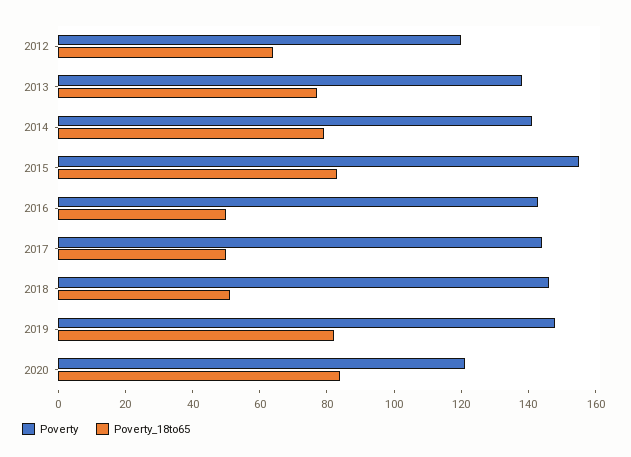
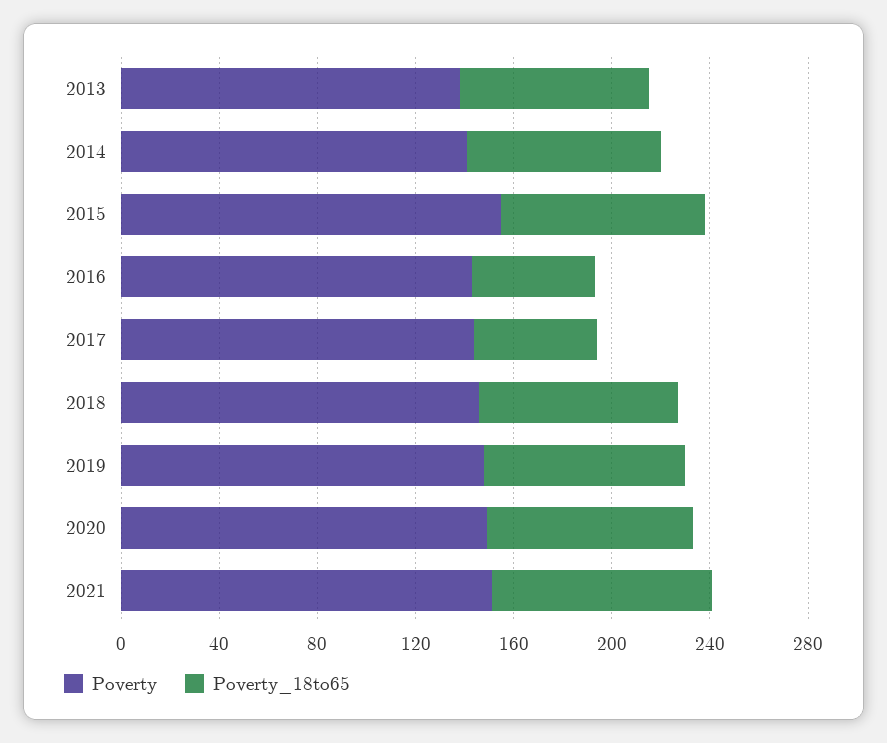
Poverty, 2012: 120 -> none
Poverty_18to65, 2012: 65 -> none
Poverty_18to65, 2018: 50 -> 80
Poverty, 2020: 120 -> 150
Poverty, 2021: none -> 150
Poverty_18to65, 2021: none -> 90

